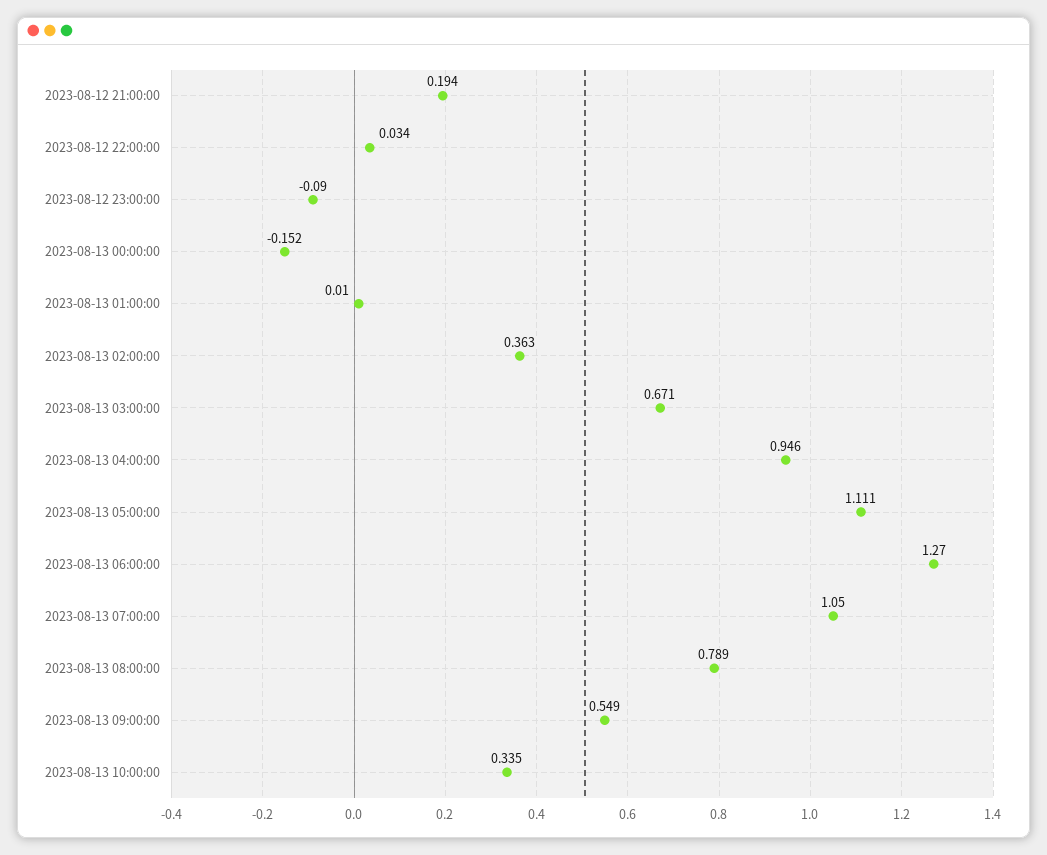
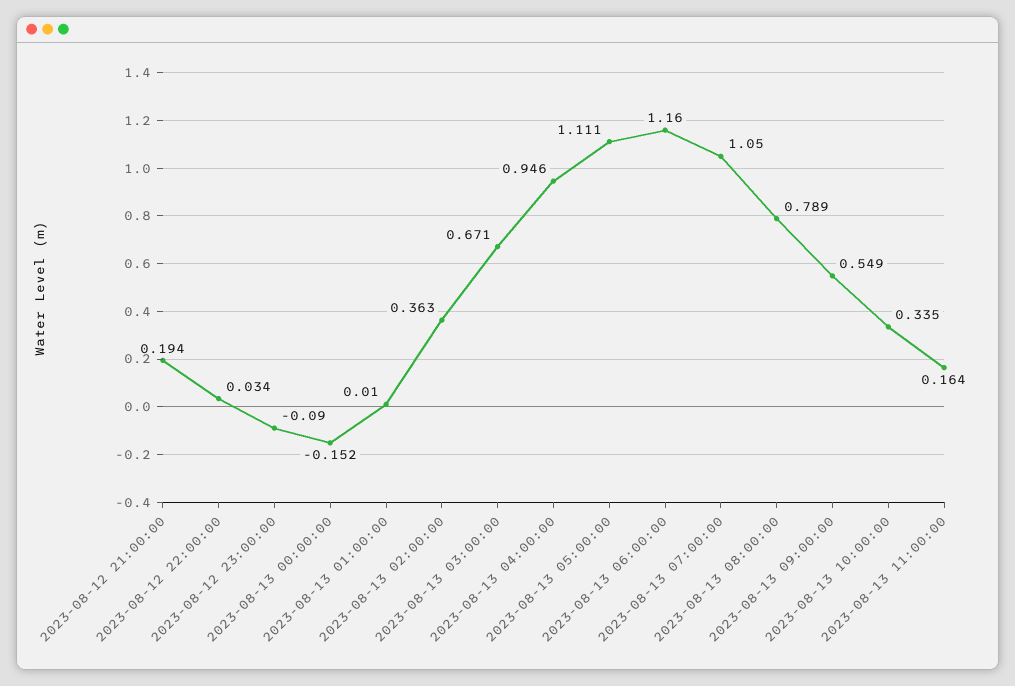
2023-08-13 06:00:00: 1.27 -> 1.16
2023-08-13 11:00:00: none -> 0.164

